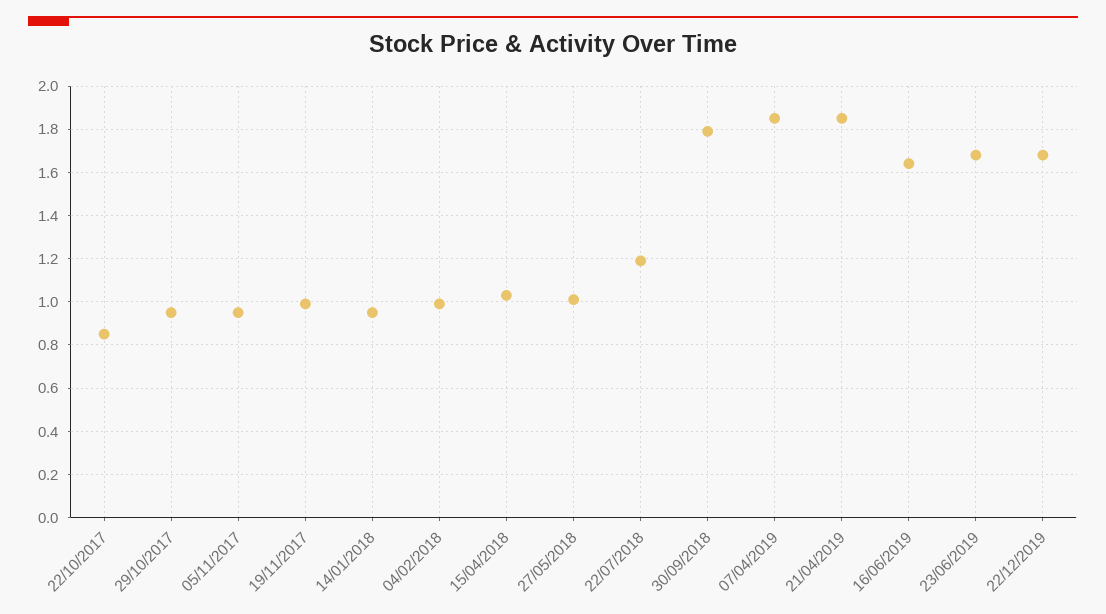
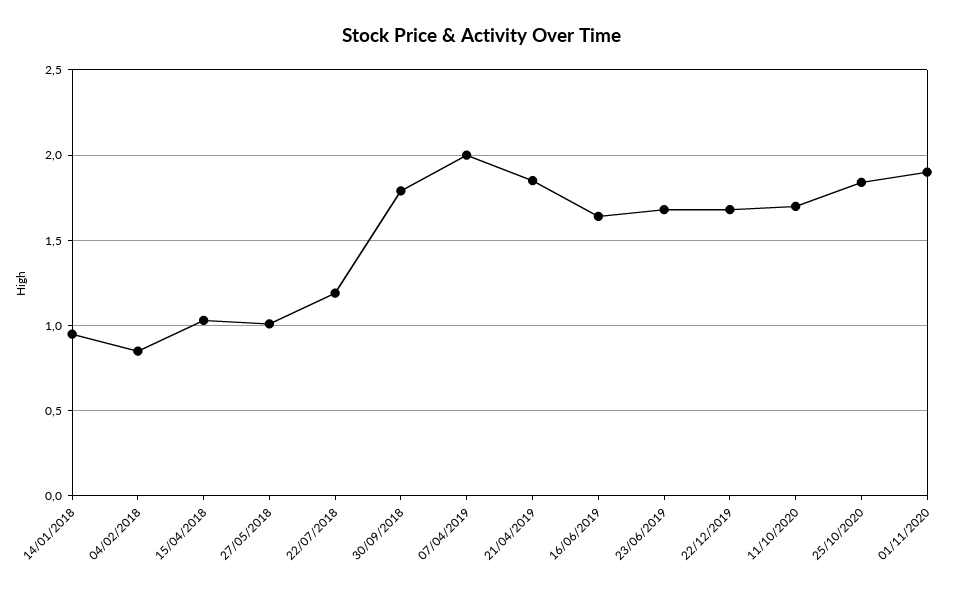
22/10/2017: 0.85 -> none
29/10/2017: 0.95 -> none
05/11/2017: 0.95 -> none
19/11/2017: 1 -> none
04/02/2018: 1 -> 0.85
07/04/2019: 1.85 -> 2
11/10/2020: none -> 1.7
25/10/2020: none -> 1.85
01/11/2020: none -> 1.9

